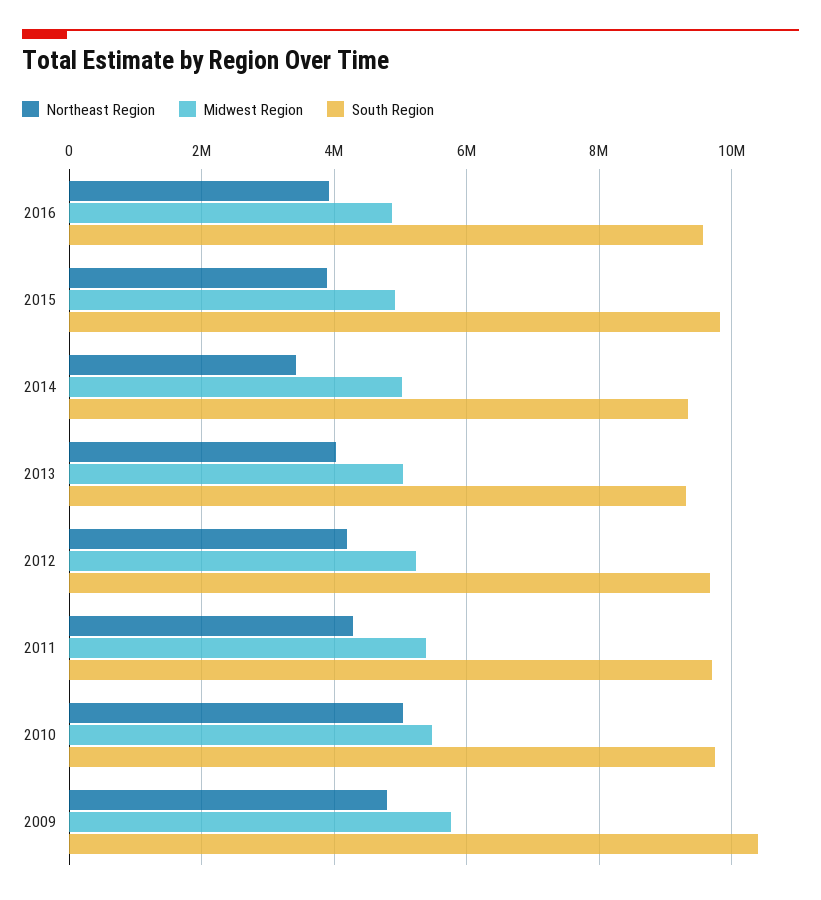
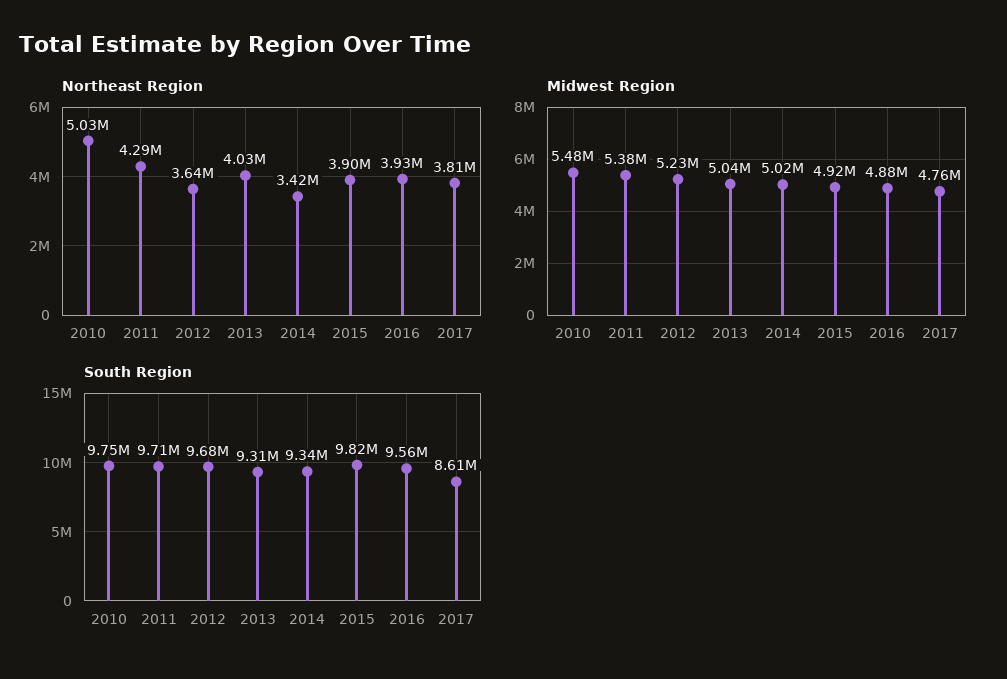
Northeast Region, 2012: 4200000 -> 3640000
Northeast Region, 2009: 4800000 -> none
Midwest Region, 2009: 5800000 -> none
South Region, 2009: 10400000 -> none
Northeast Region, 2017: none -> 3810000
Midwest Region, 2017: none -> 4760000
South Region, 2017: none -> 8610000

